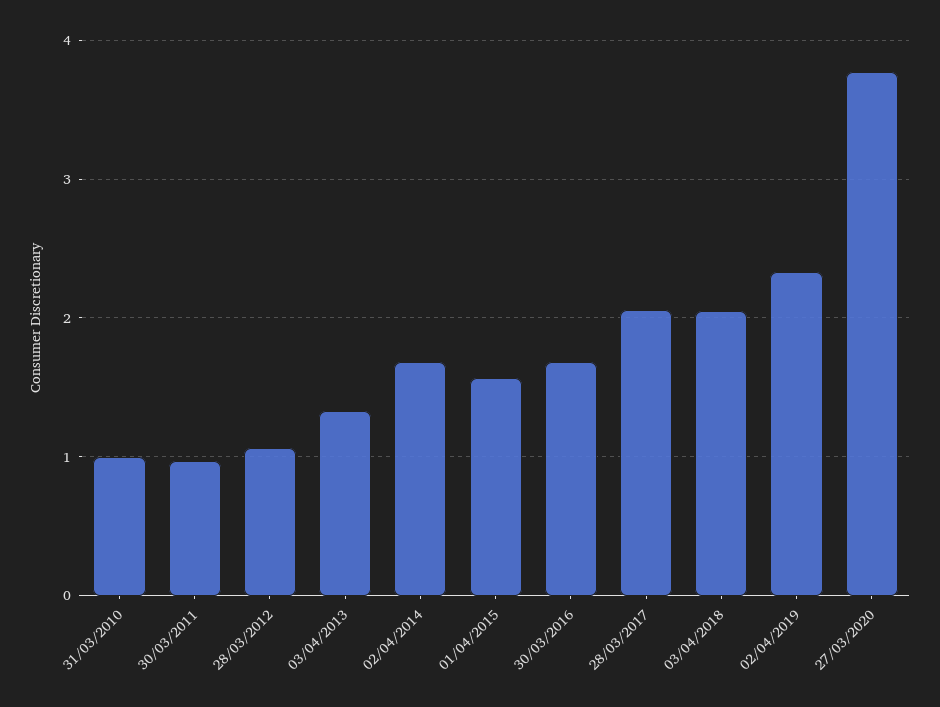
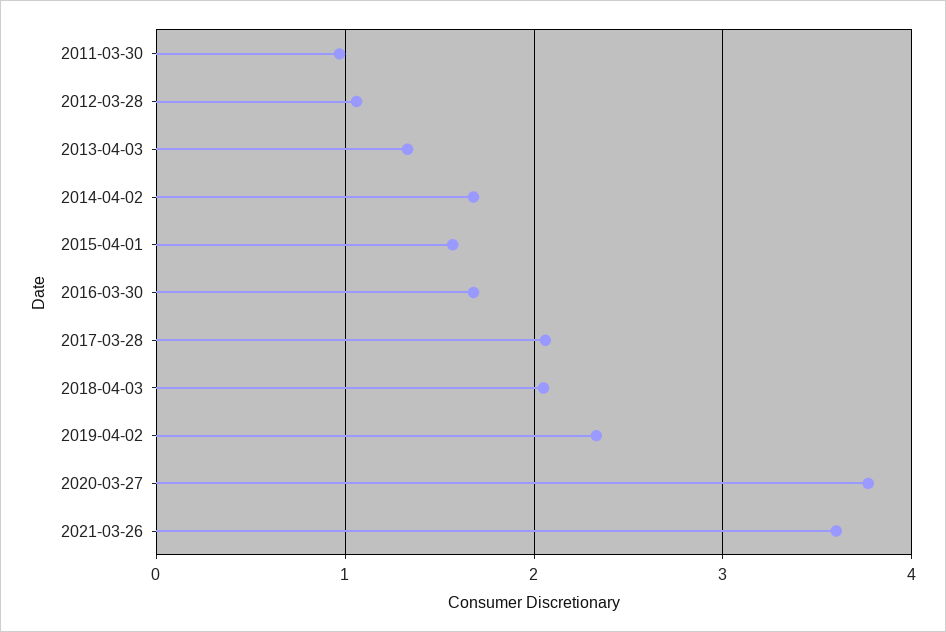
31/03/2010: 1 -> none
2021-03-26: none -> 3.6

